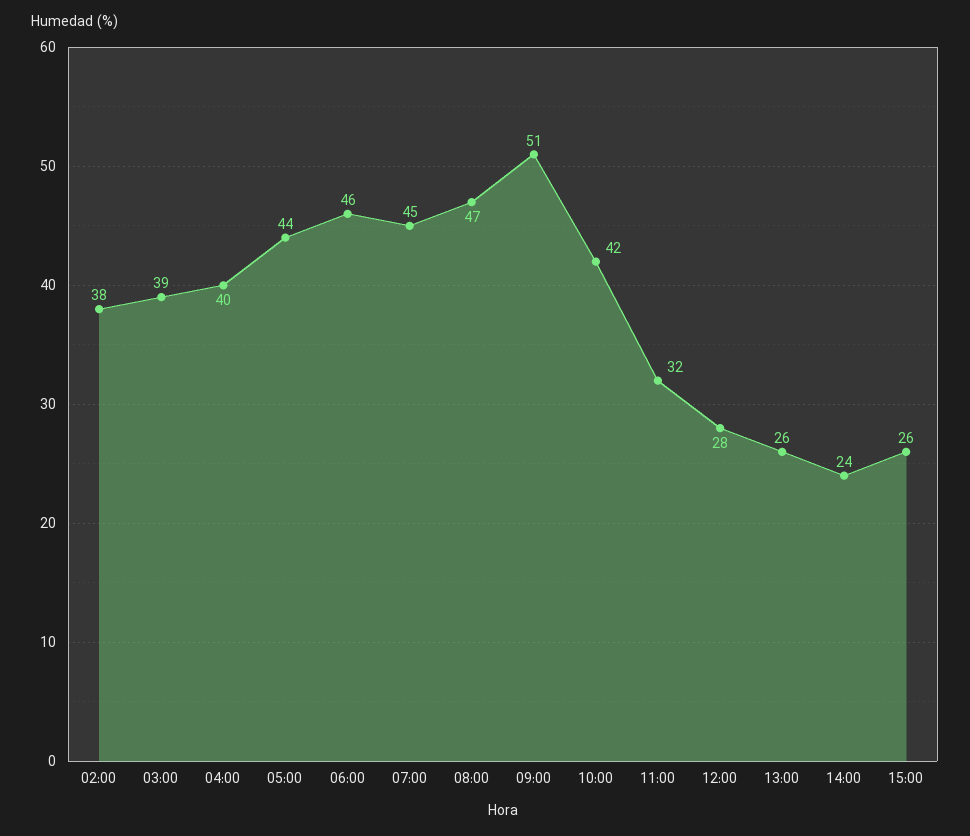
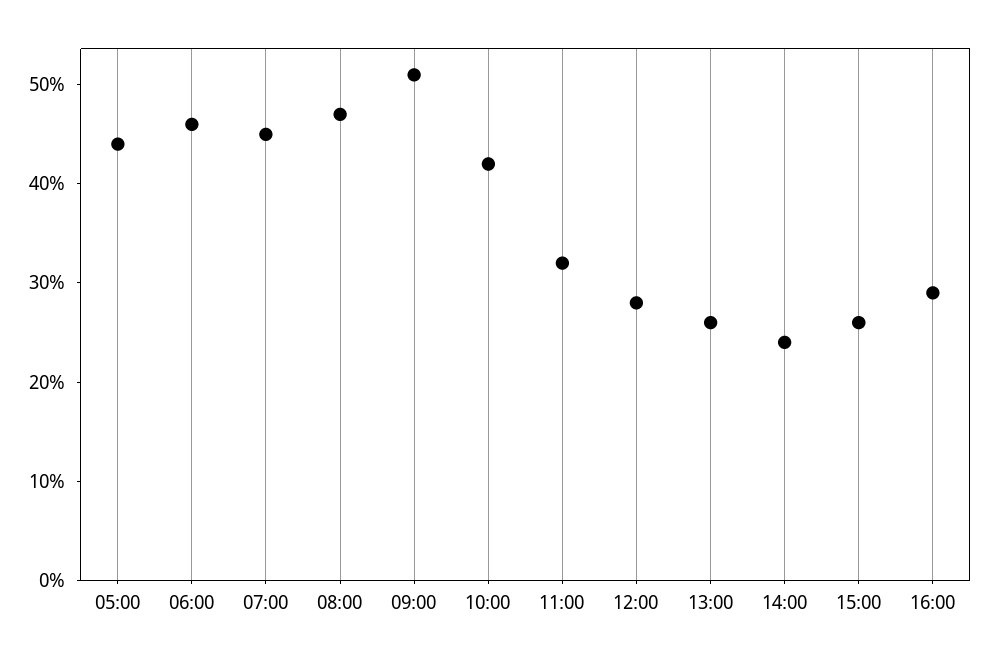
02:00: 38 -> none
03:00: 39 -> none
04:00: 40 -> none
16:00: none -> 29

